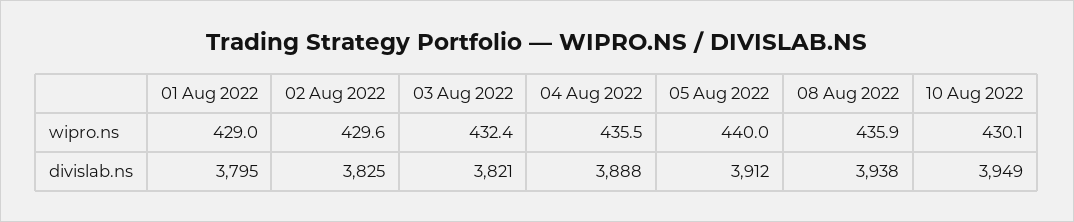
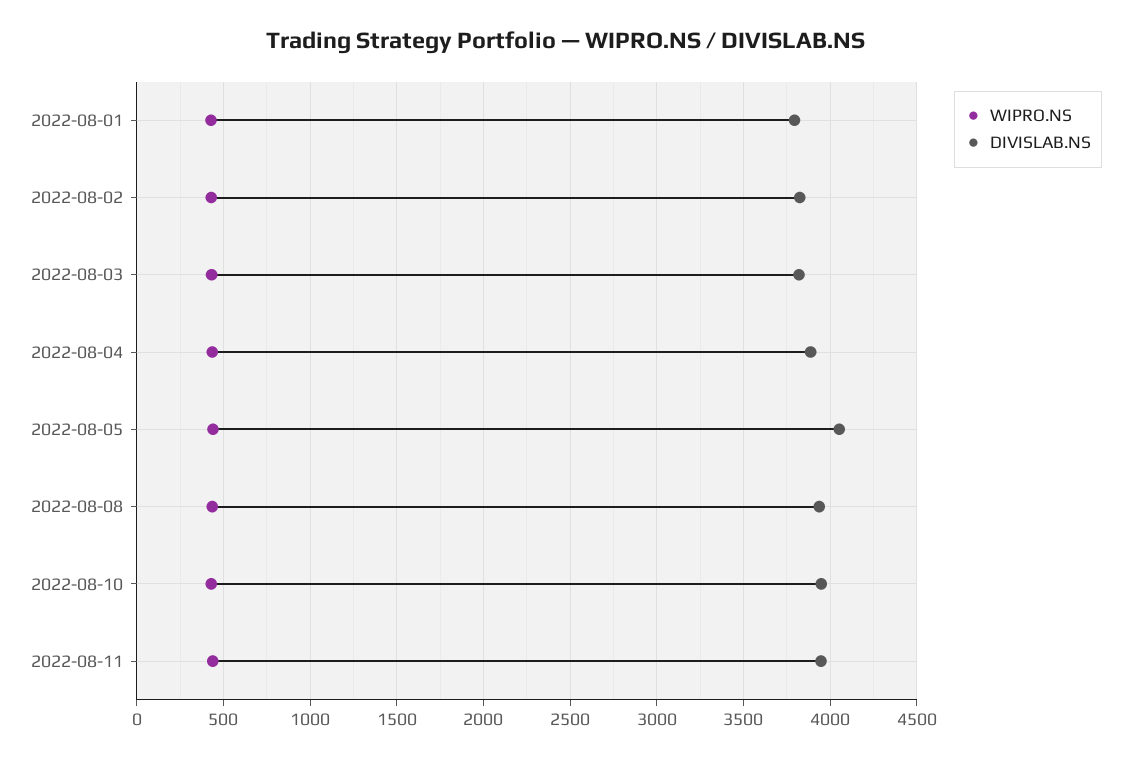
divislab.ns, 05 Aug 2022: 3912 -> 4050
wipro.ns, 2022-08-11: none -> 450
divislab.ns, 2022-08-11: none -> 3950

